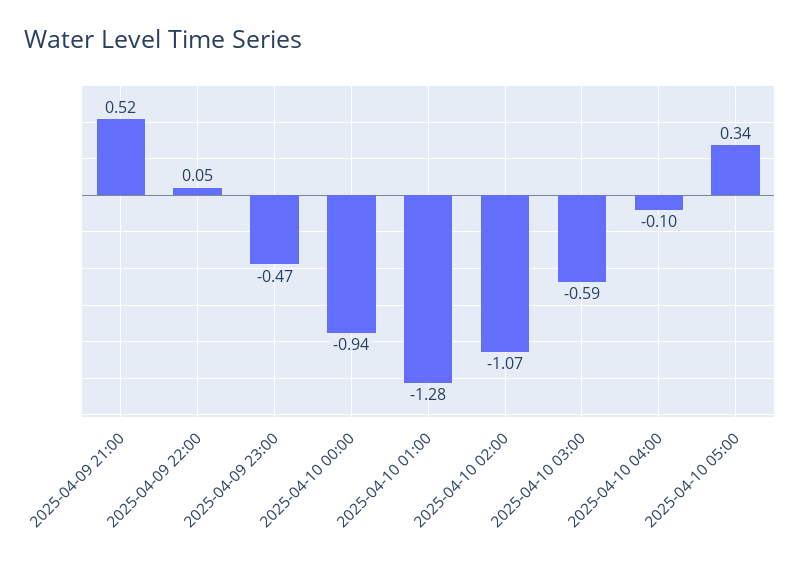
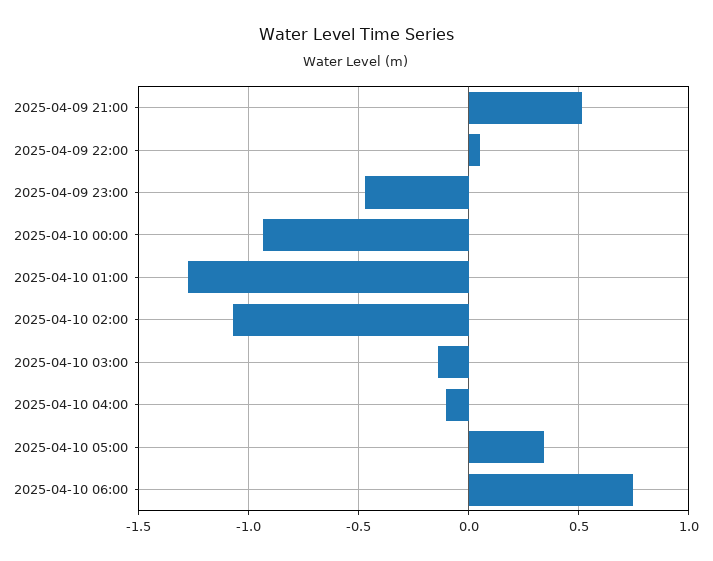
2025-04-10 03:00: -0.59 -> -0.15
2025-04-10 06:00: none -> 0.75

